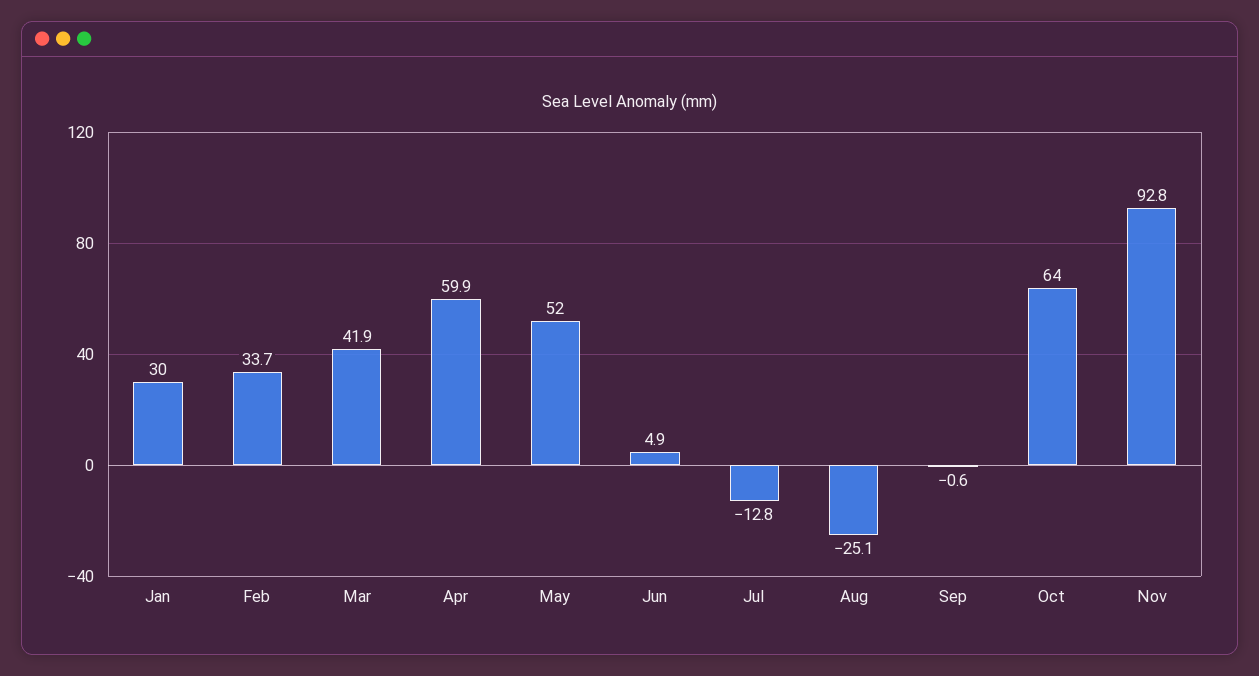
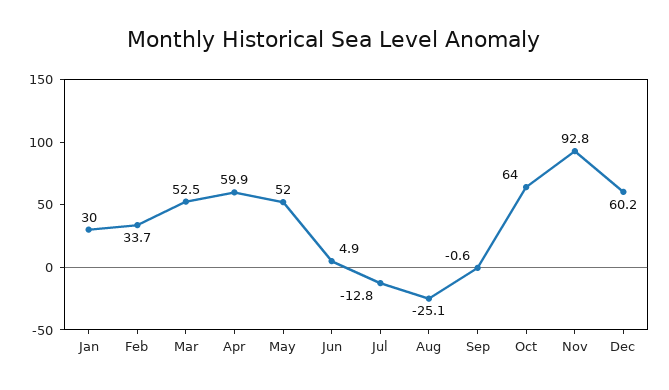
Mar: 41.9 -> 52.5
Dec: none -> 60.2

